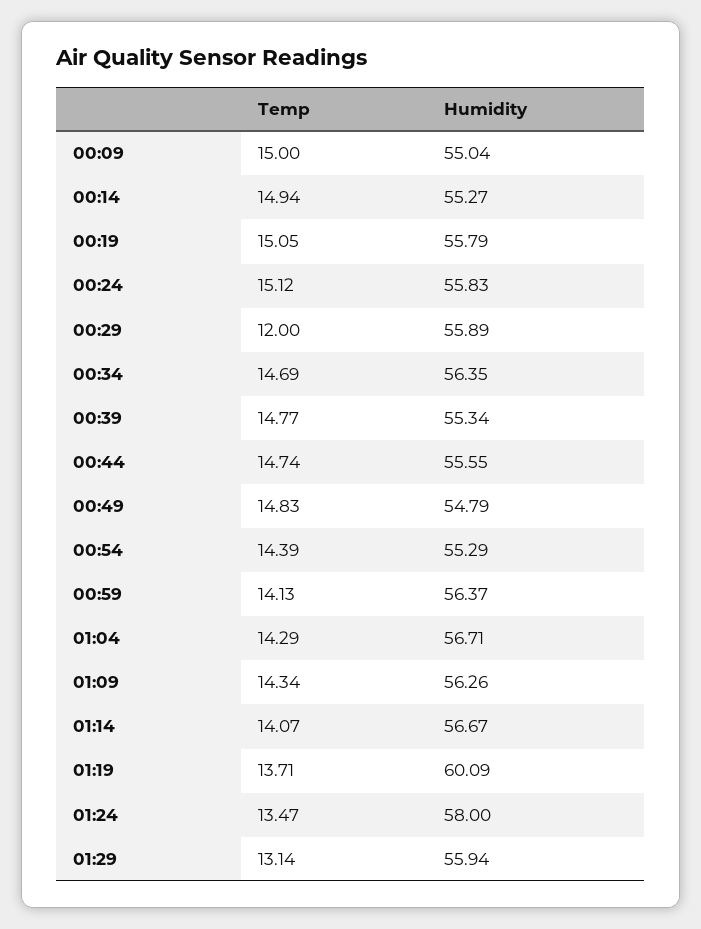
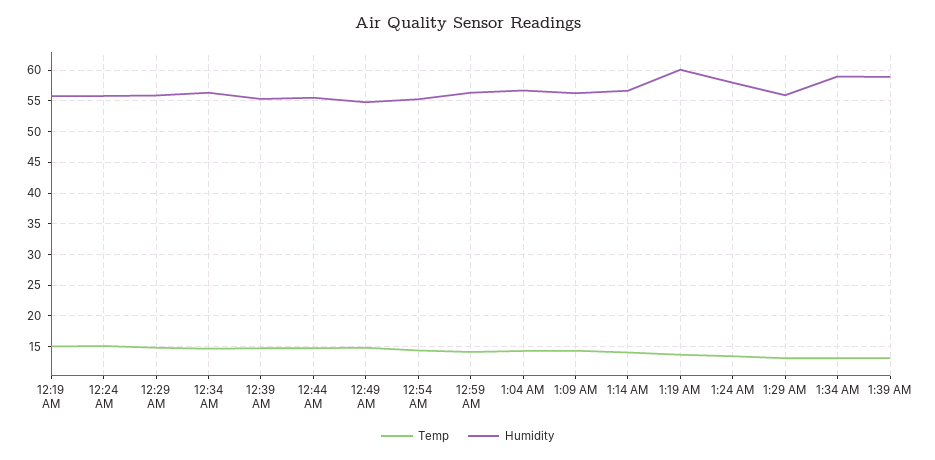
Temp, 00:09: 15 -> none
Humidity, 00:09: 55.04 -> none
Temp, 00:14: 14.94 -> none
Humidity, 00:14: 55.27 -> none
Temp, 00:29: 12 -> 15
Temp, 1:34 AM: none -> 13
Humidity, 1:34 AM: none -> 59
Temp, 1:39 AM: none -> 13
Humidity, 1:39 AM: none -> 59

